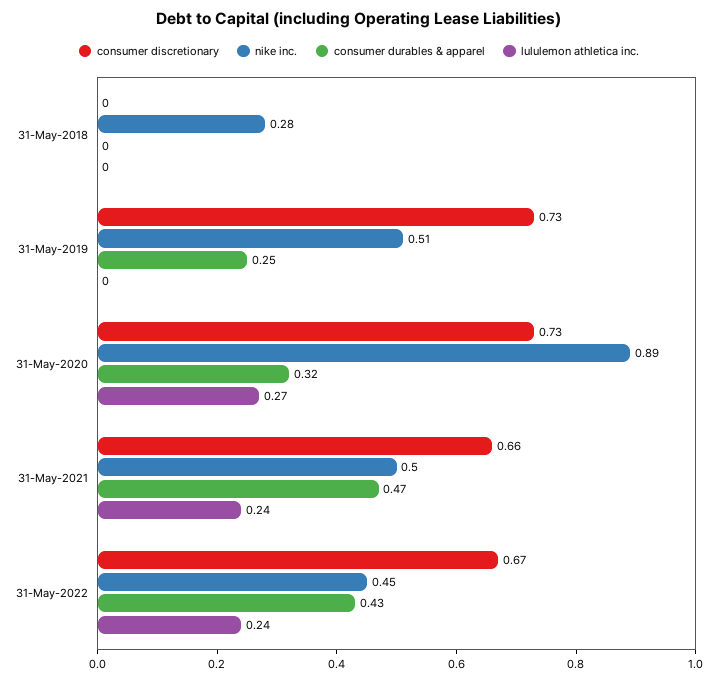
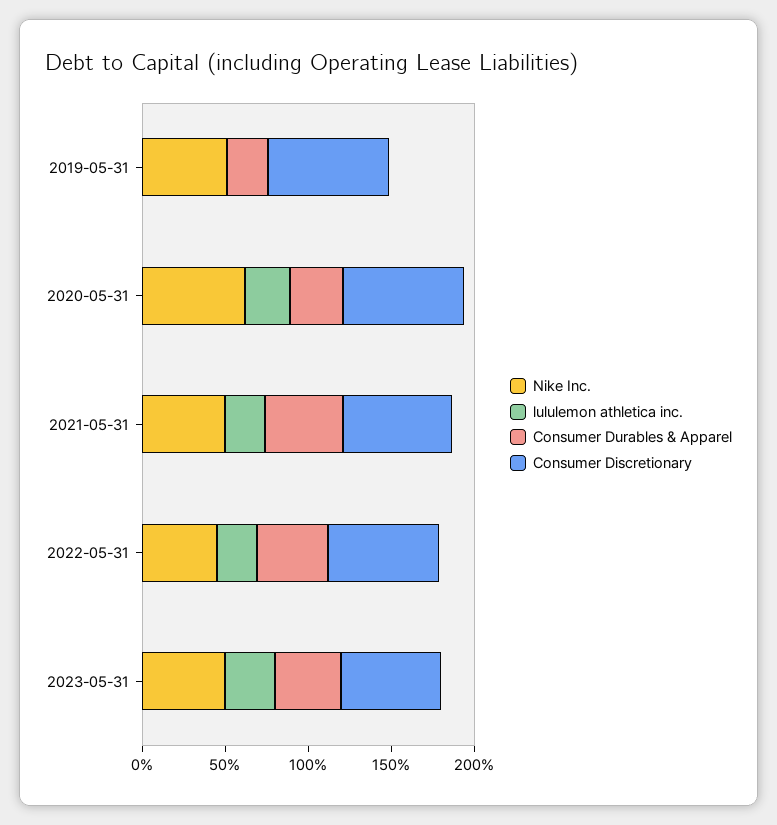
consumer discretionary, 31-May-2018: 0 -> none
nike inc., 31-May-2018: 0.28 -> none
consumer durables & apparel, 31-May-2018: 0 -> none
lululemon athletica inc., 31-May-2018: 0 -> none
nike inc., 31-May-2020: 0.89 -> 0.6
nike inc., 2023-05-31: none -> 0.5
lululemon athletica inc., 2023-05-31: none -> 0.3
consumer durables & apparel, 2023-05-31: none -> 0.4
consumer discretionary, 2023-05-31: none -> 0.6

